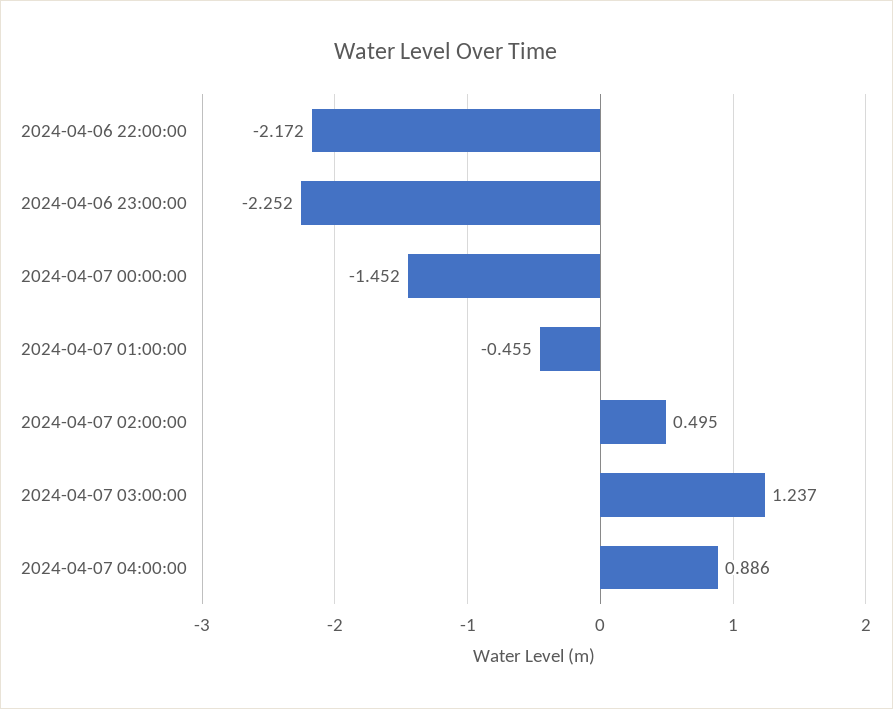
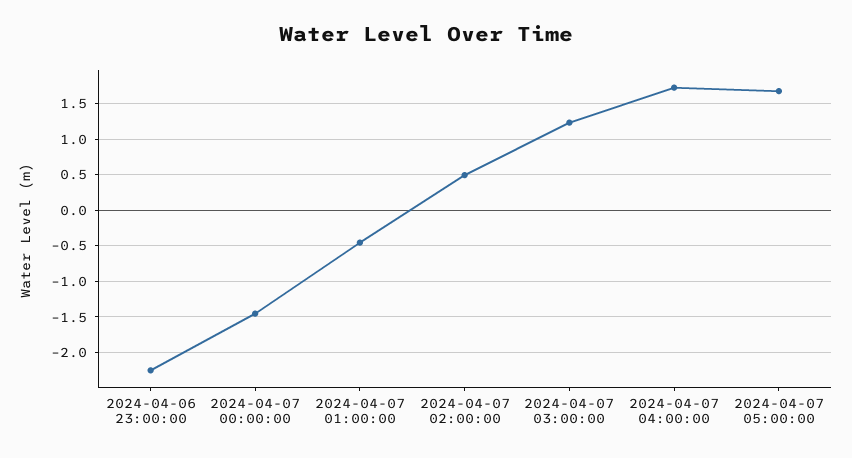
2024-04-06 22:00:00: -2.172 -> none
2024-04-07 04:00:00: 0.886 -> 1.7
2024-04-07 05:00:00: none -> 1.7

